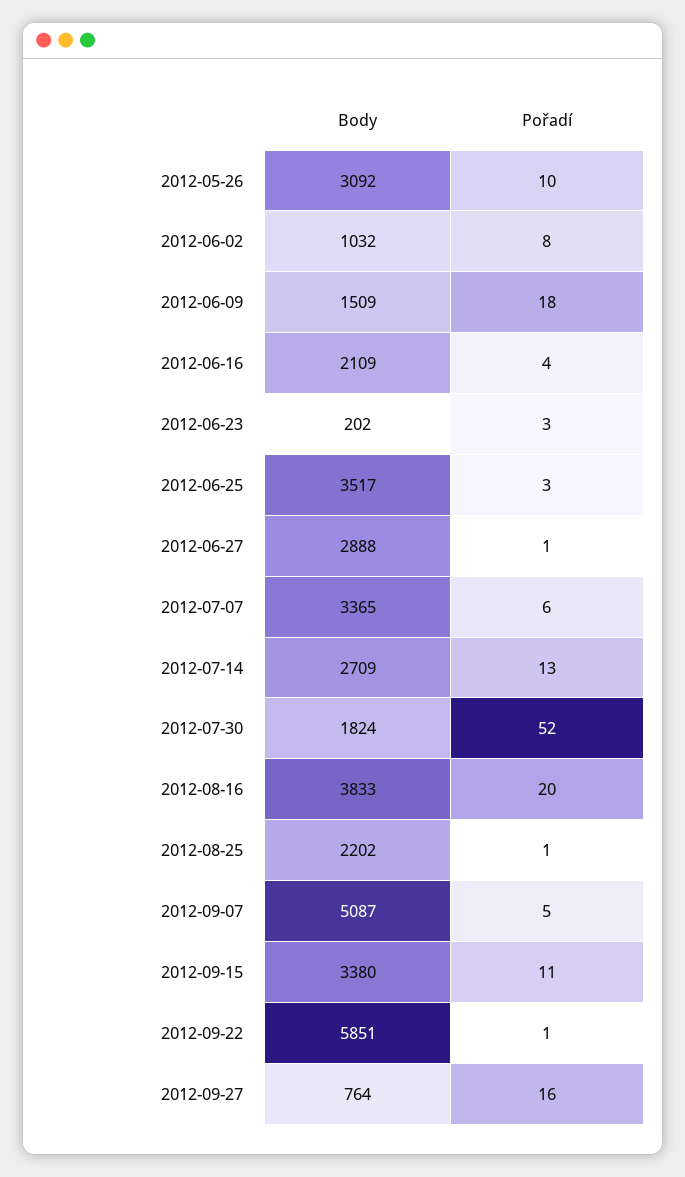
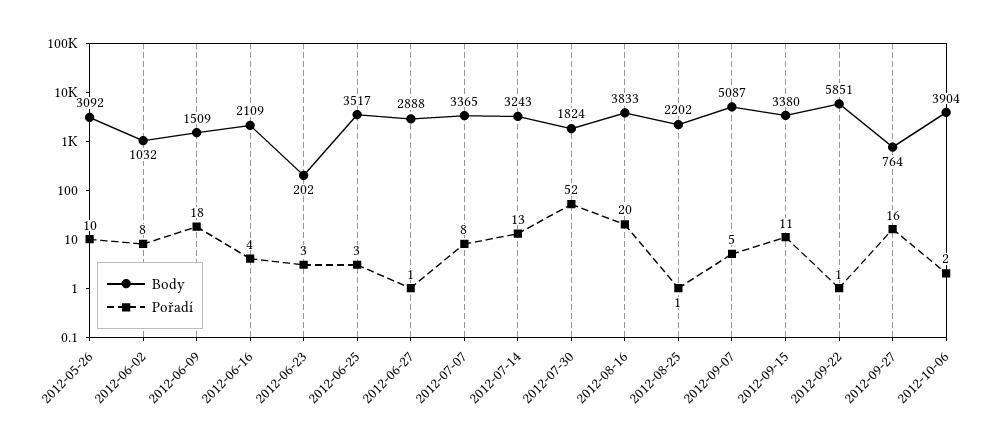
Pořadí, 2012-07-07: 6 -> 8
Body, 2012-07-14: 2709 -> 3243
Body, 2012-10-06: none -> 3904
Pořadí, 2012-10-06: none -> 2

